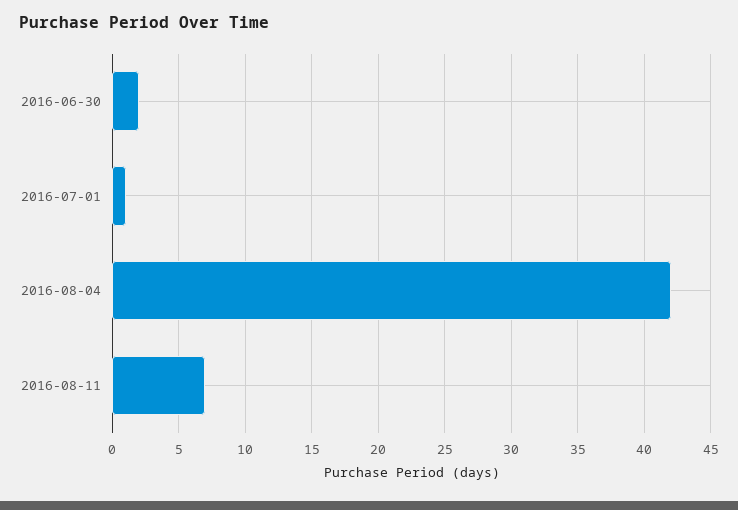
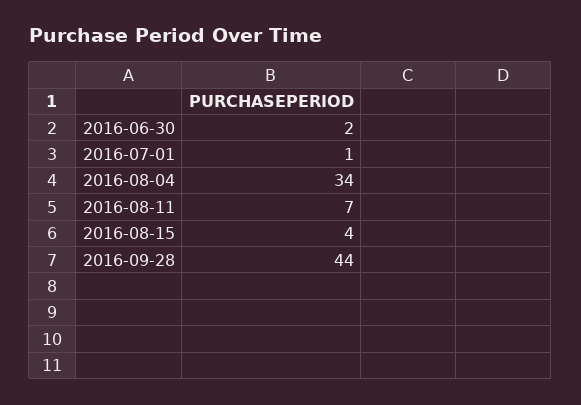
2016-08-04: 42 -> 34
2016-08-15: none -> 4
2016-09-28: none -> 44

